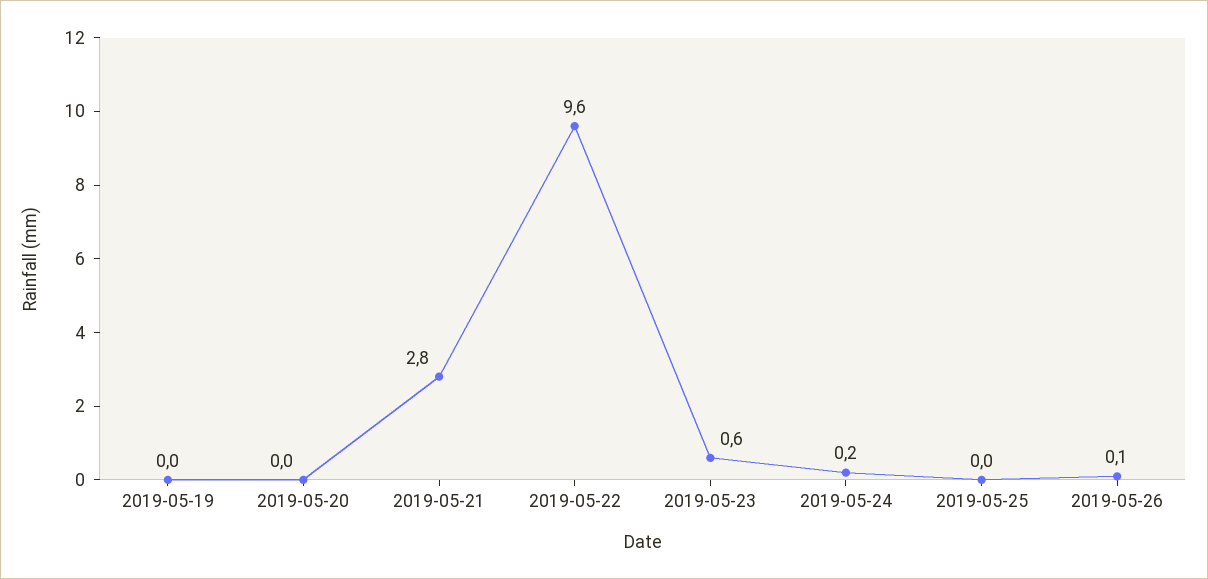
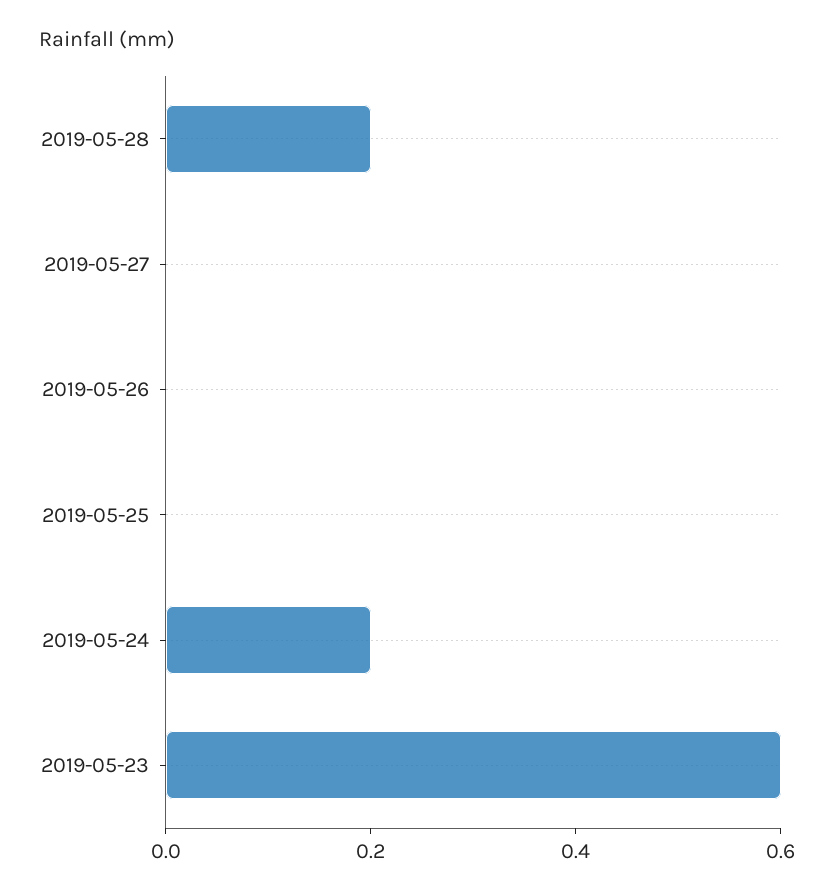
2019-05-19: 0 -> none
2019-05-20: 0 -> none
2019-05-21: 2.8 -> none
2019-05-22: 9.6 -> none
2019-05-26: 0.1 -> 0
2019-05-28: none -> 0.2
2019-05-27: none -> 0

